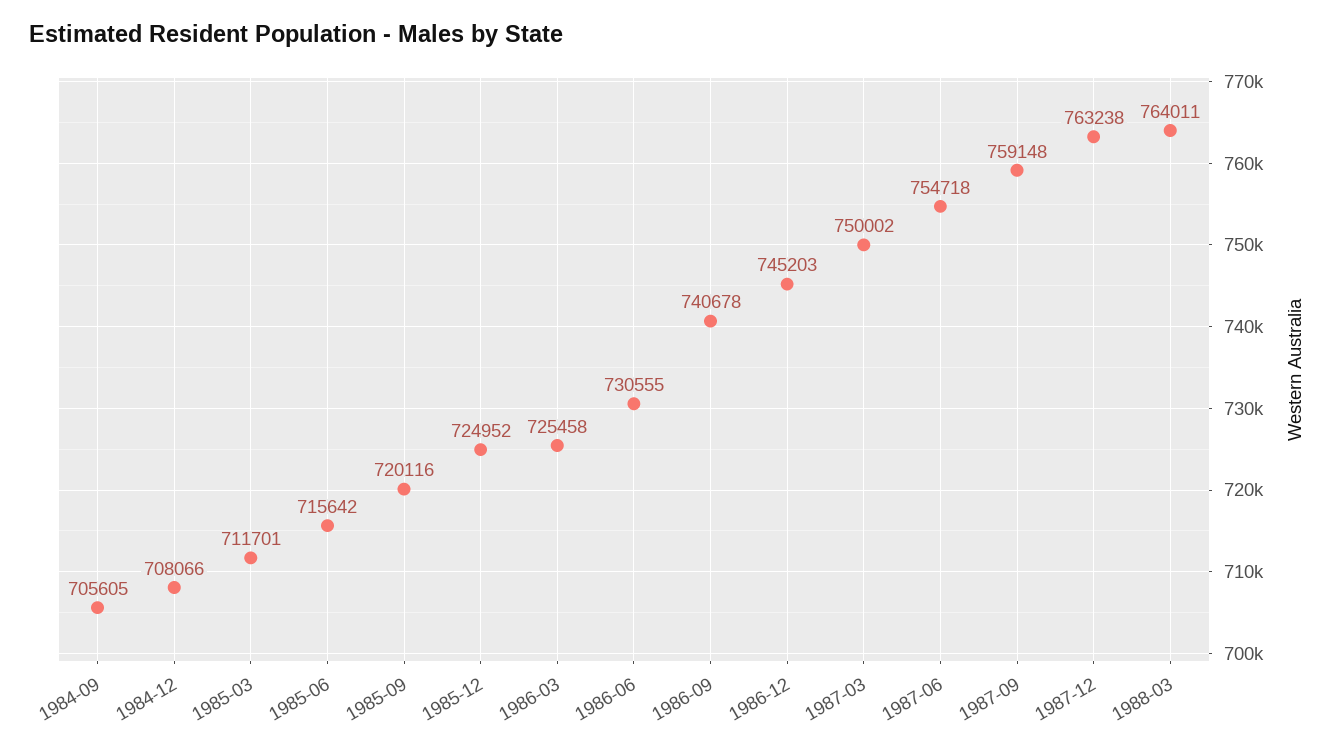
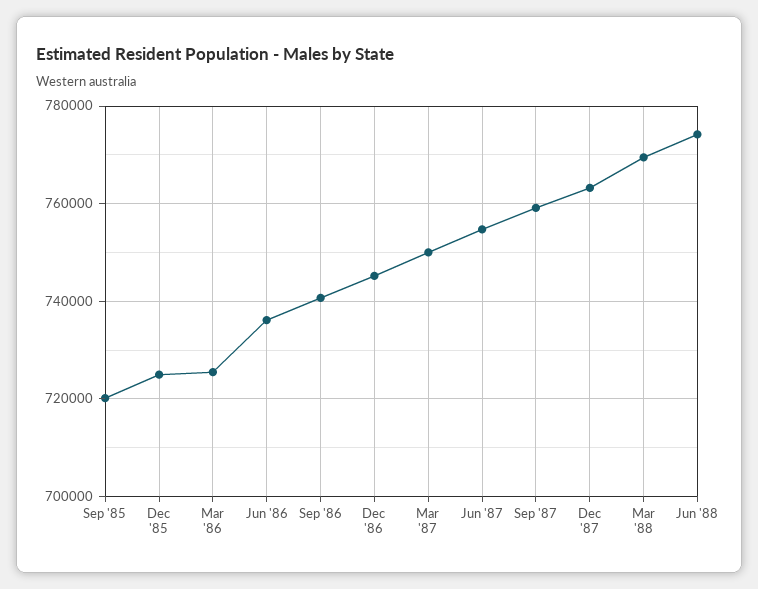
1984-09: 705605 -> none
1984-12: 708066 -> none
1985-03: 711701 -> none
1985-06: 715642 -> none
1986-06: 730555 -> 736000
1988-03: 764011 -> 770000
Jun '88: none -> 774000

